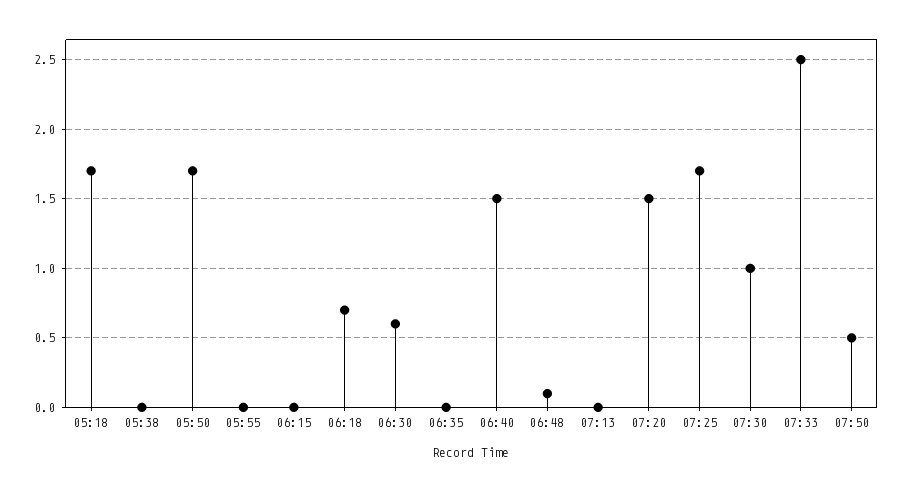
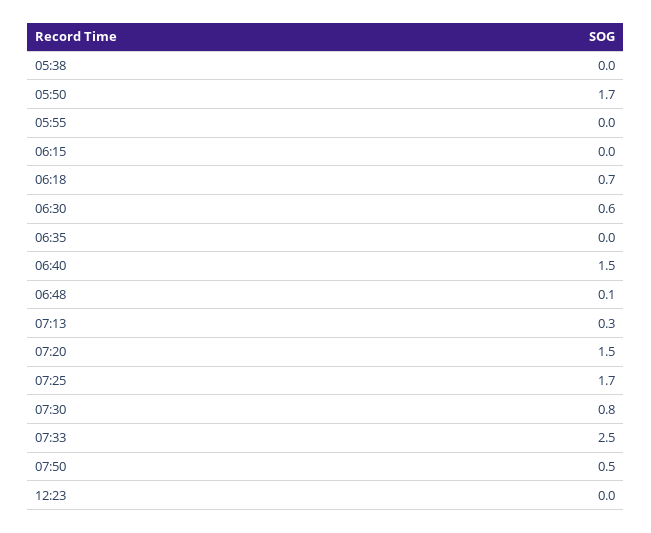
05:18: 1.7 -> none
07:13: 0 -> 0.3
07:30: 1 -> 0.8
12:23: none -> 0

